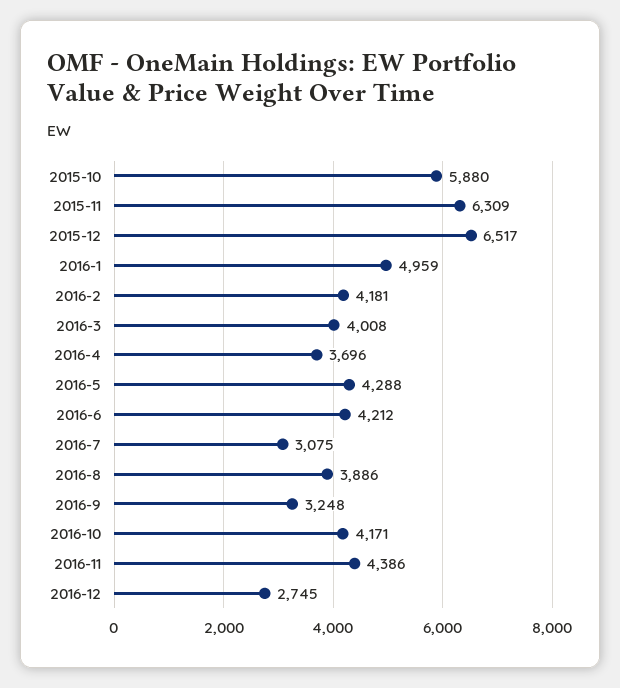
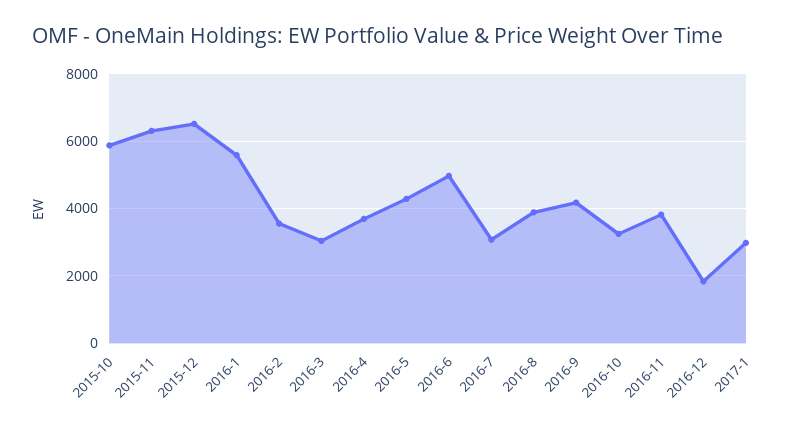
2016-1: 4959 -> 5600
2016-2: 4181 -> 3600
2016-3: 4008 -> 3000
2016-6: 4212 -> 5000
2016-9: 3248 -> 4200
2016-10: 4171 -> 3200
2016-11: 4386 -> 3800
2016-12: 2745 -> 1800
2017-1: none -> 3000

